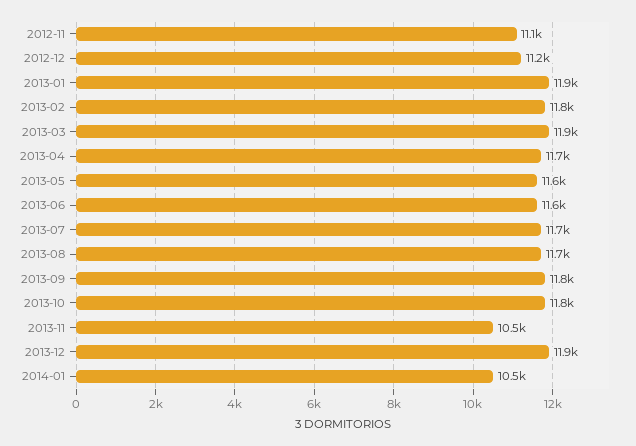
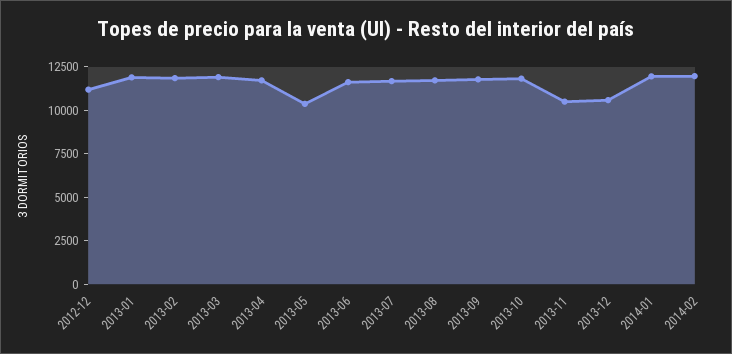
2012-11: 11100 -> none
2013-05: 11600 -> 10500
2013-12: 11900 -> 10500
2014-01: 10500 -> 12000
2014-02: none -> 12000

